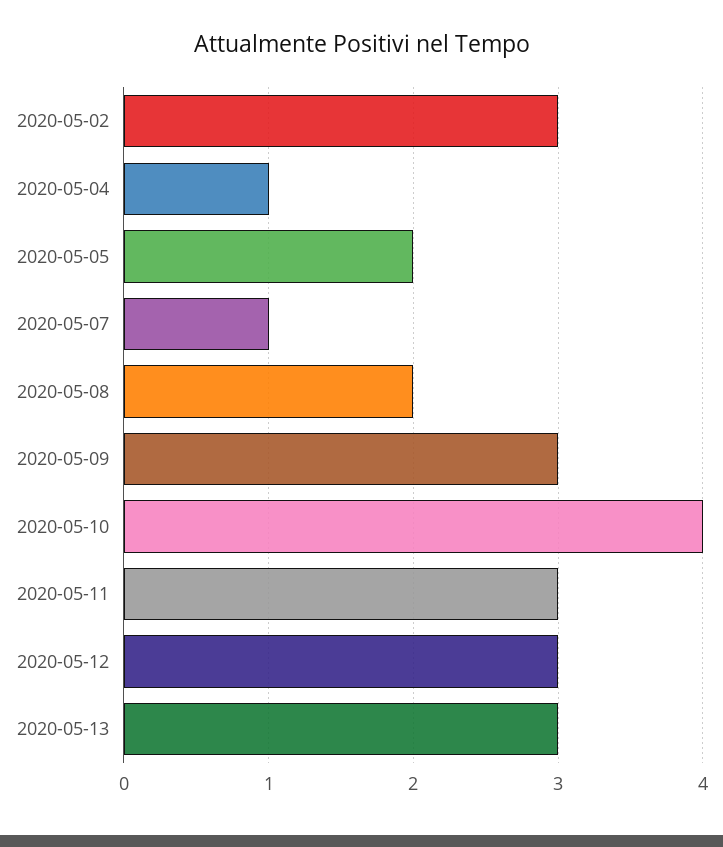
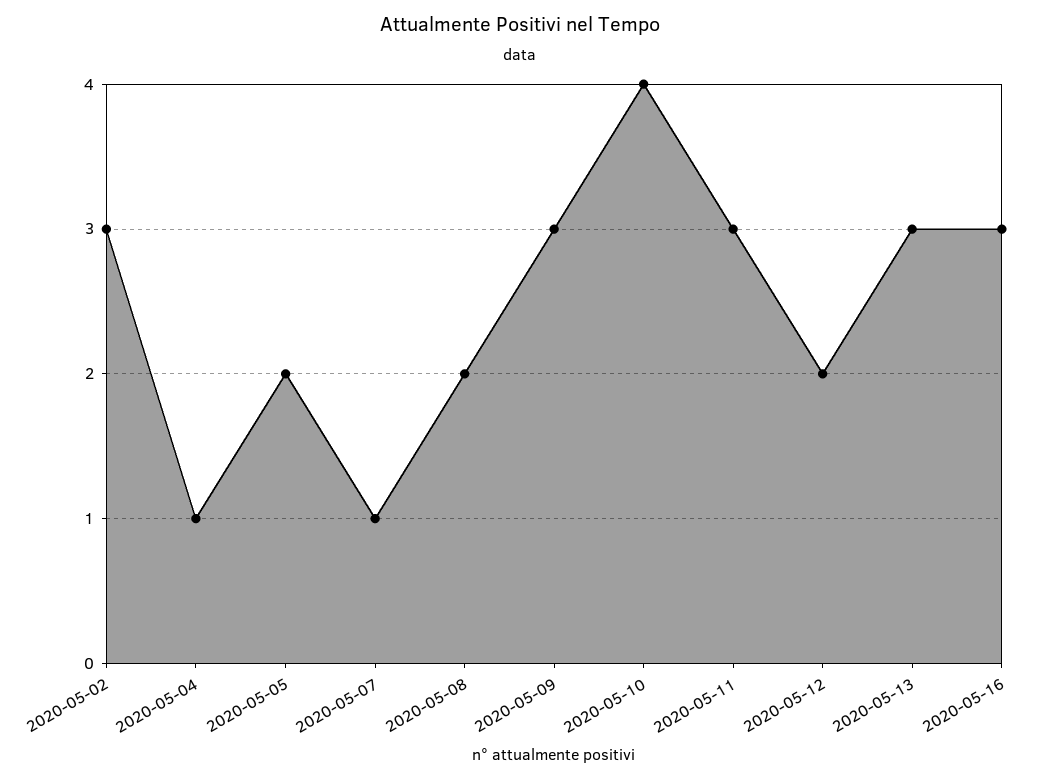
2020-05-12: 3 -> 2
2020-05-16: none -> 3

